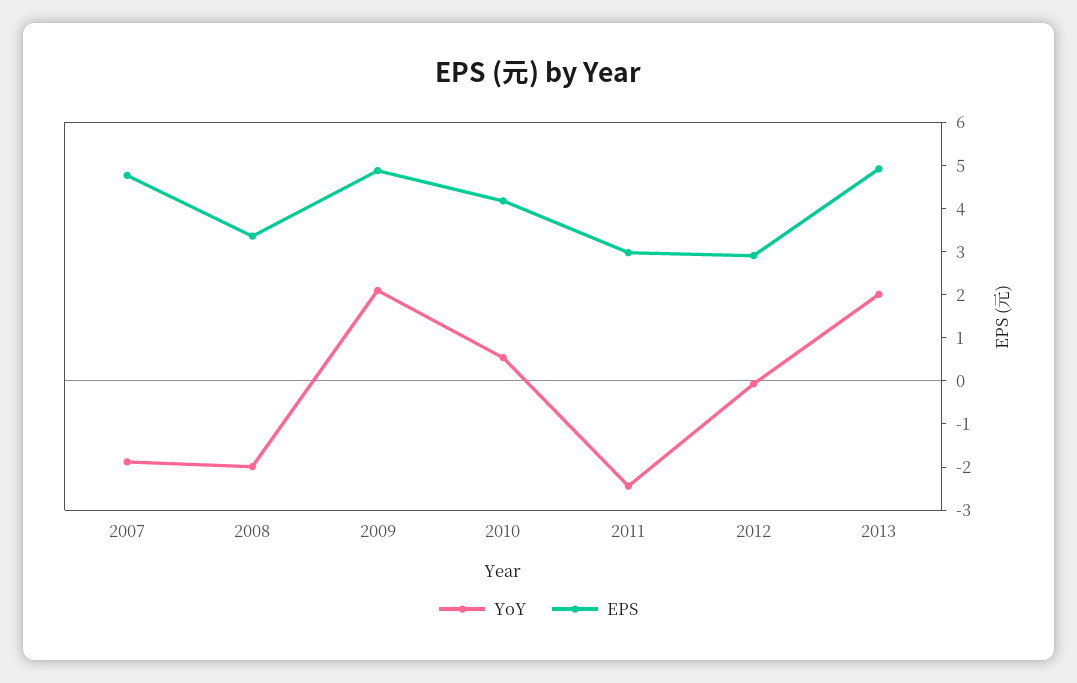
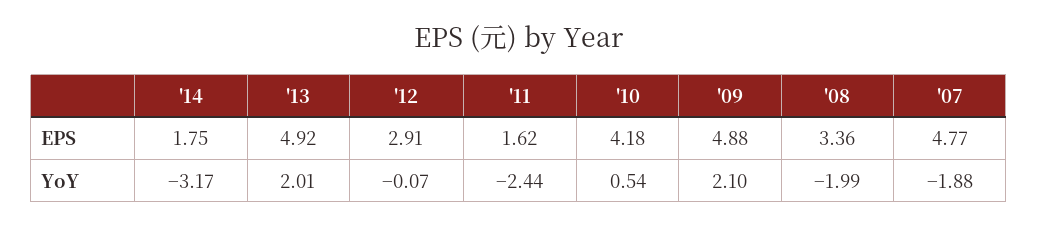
EPS, 2011: 3 -> 1.62
EPS, '14: none -> 1.75
YoY, '14: none -> -3.17

